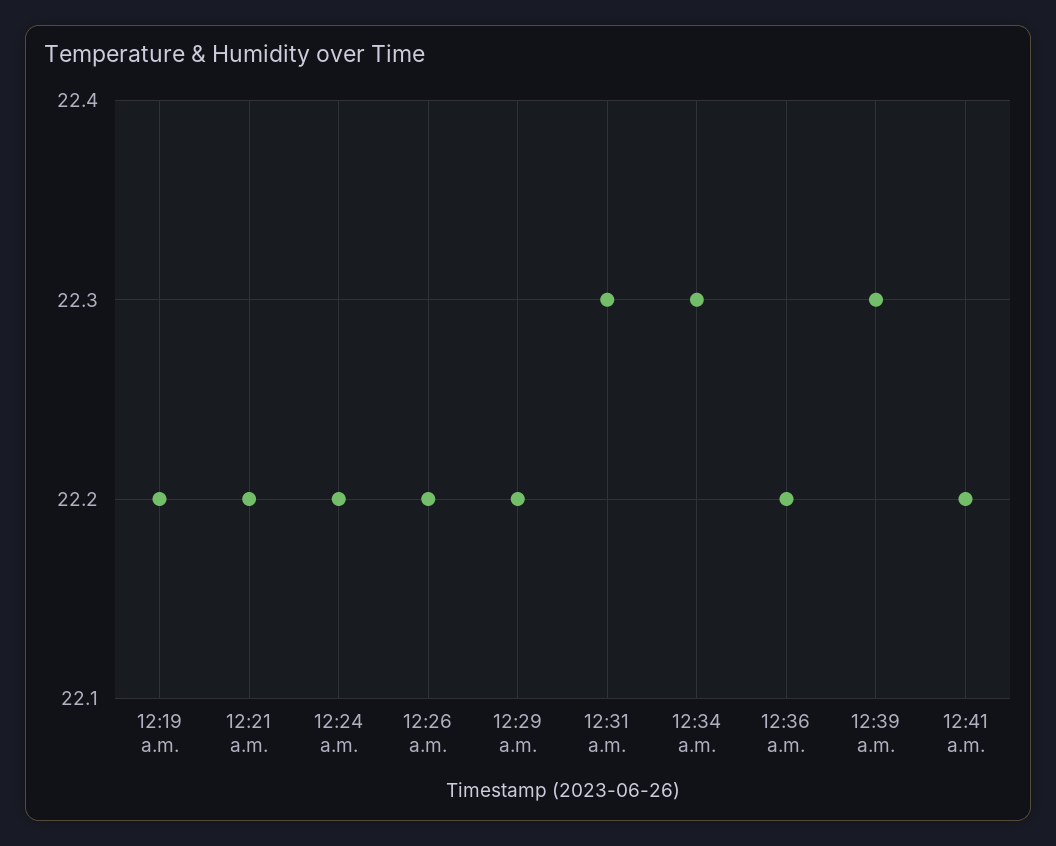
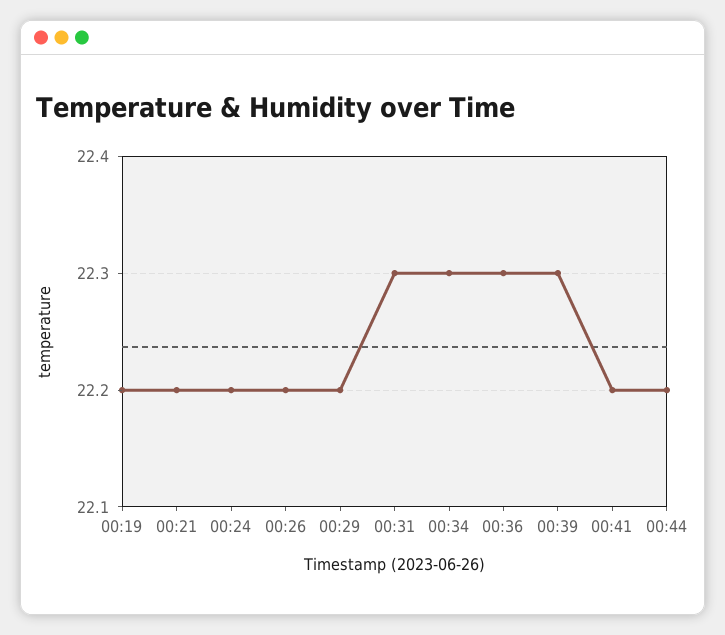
12:36 a.m.: 22.2 -> 22.3
00:44: none -> 22.2

